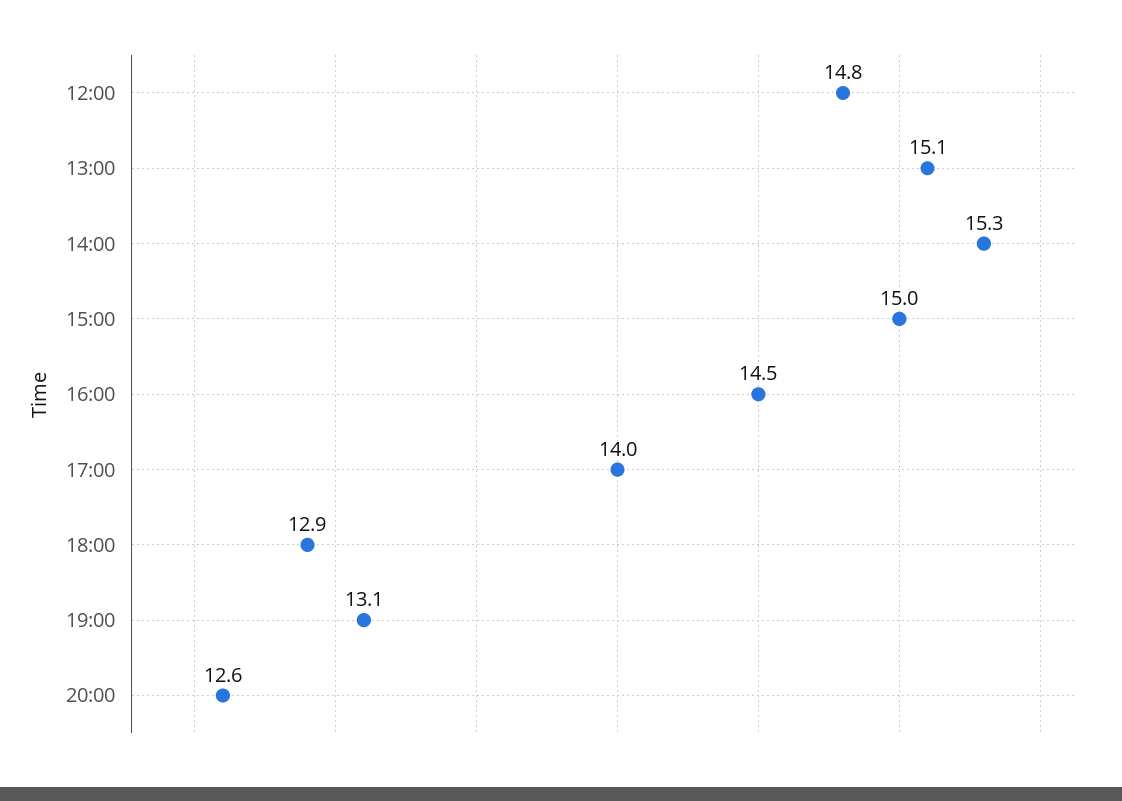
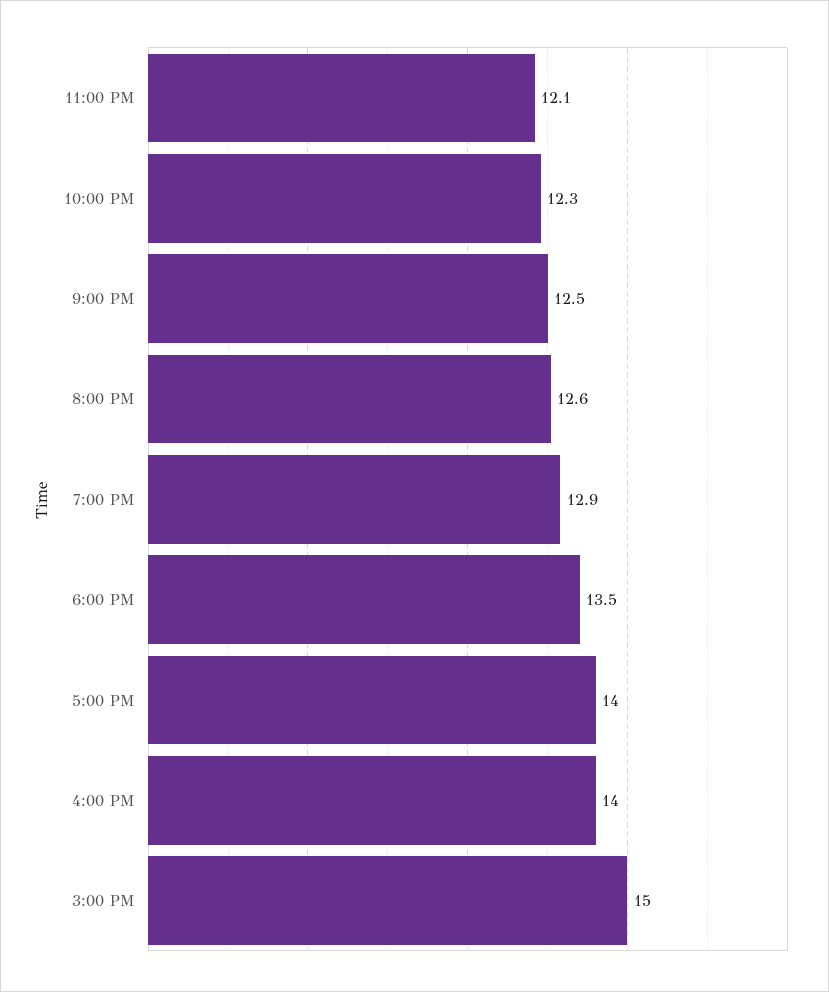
12:00: 14.8 -> none
13:00: 15.1 -> none
14:00: 15.3 -> none
16:00: 14.5 -> 14
18:00: 12.9 -> 13.5
19:00: 13.1 -> 12.9
11:00 PM: none -> 12.1
10:00 PM: none -> 12.3
9:00 PM: none -> 12.5

